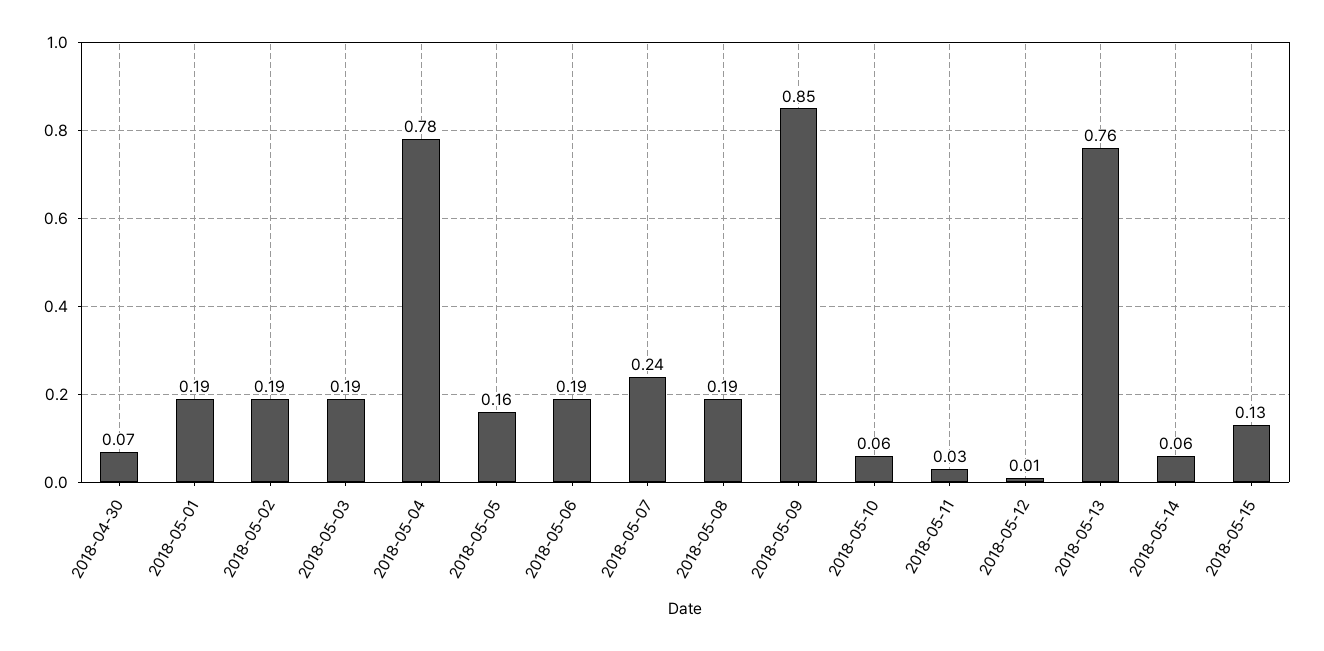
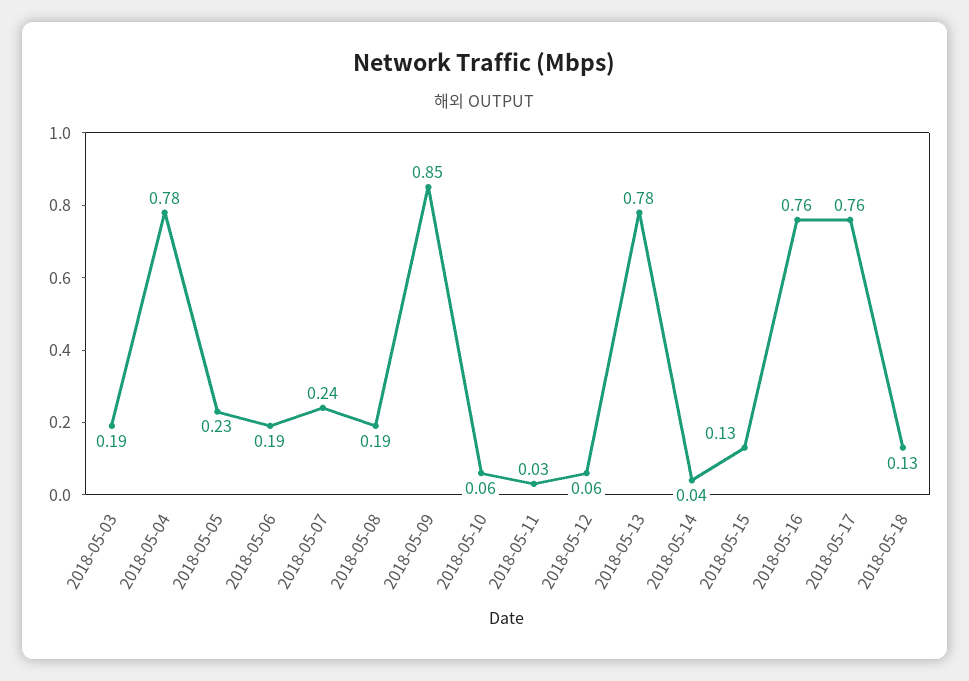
2018-04-30: 0.07 -> none
2018-05-01: 0.19 -> none
2018-05-02: 0.19 -> none
2018-05-05: 0.16 -> 0.23
2018-05-12: 0.01 -> 0.06
2018-05-13: 0.76 -> 0.78
2018-05-14: 0.06 -> 0.04
2018-05-16: none -> 0.76
2018-05-17: none -> 0.76
2018-05-18: none -> 0.13

